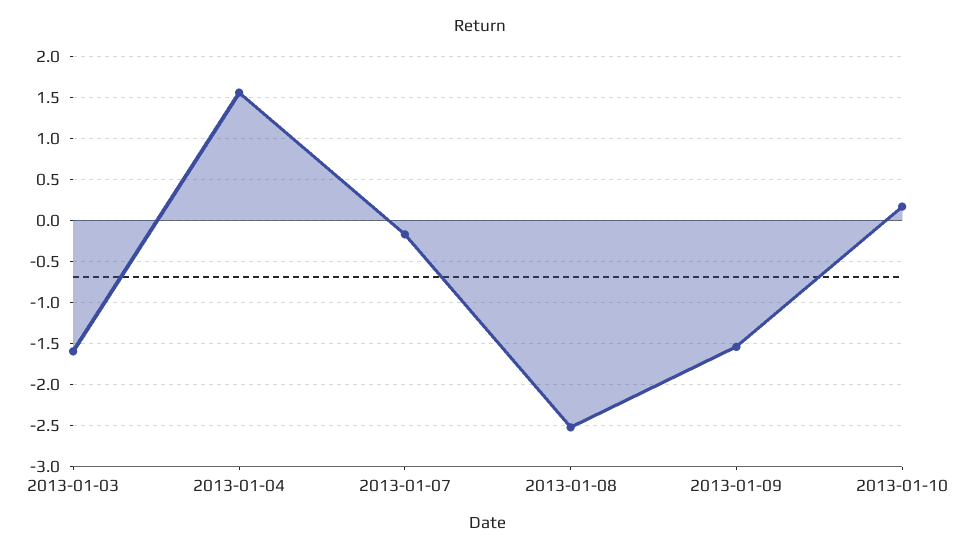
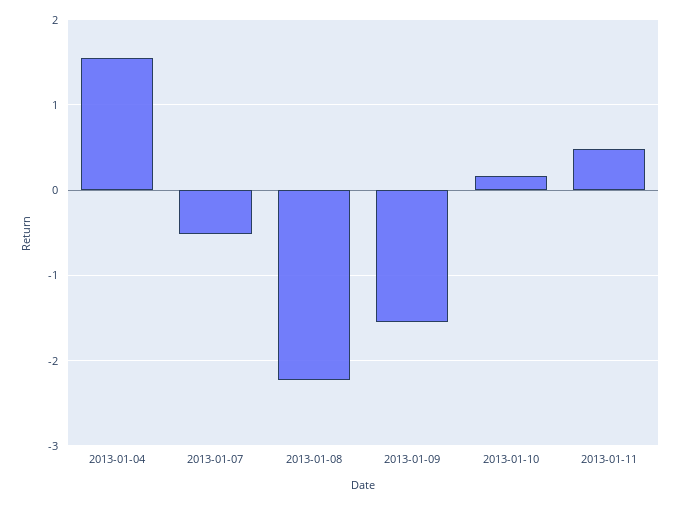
2013-01-03: -1.6 -> none
2013-01-07: -0.2 -> -0.5
2013-01-08: -2.5 -> -2.2
2013-01-11: none -> 0.5

